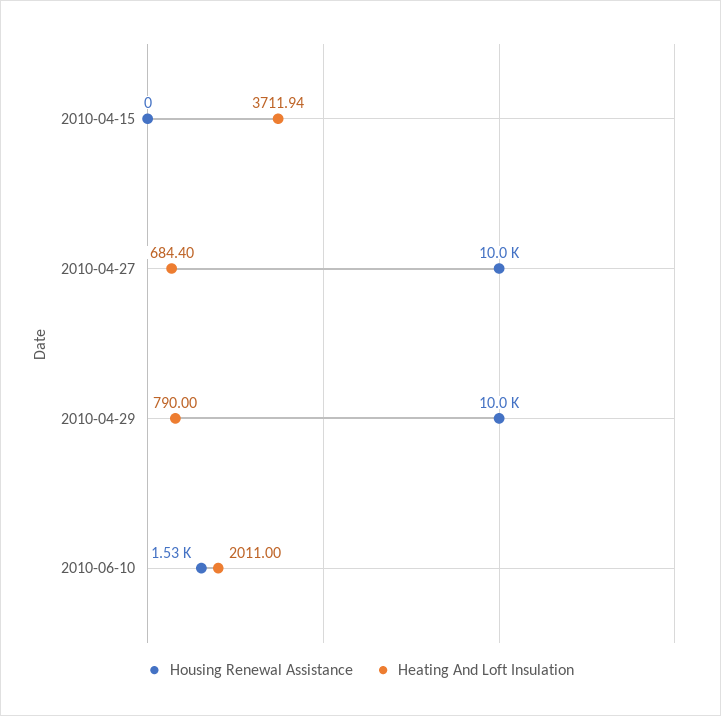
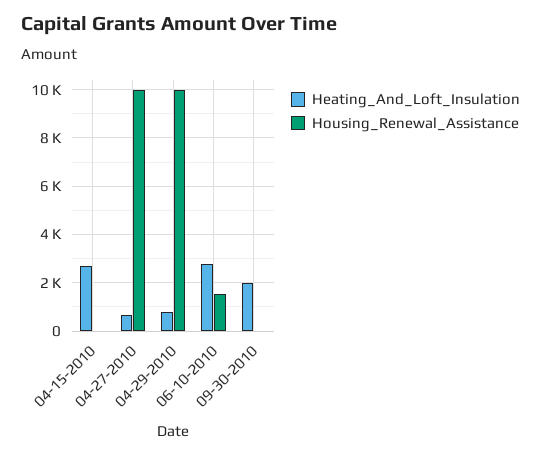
Heating And Loft Insulation, 2010-04-15: 3711.94 -> 2750
Heating And Loft Insulation, 2010-06-10: 2011 -> 2750
Heating And Loft Insulation, 09-30-2010: none -> 2000
Housing Renewal Assistance, 09-30-2010: none -> 0

